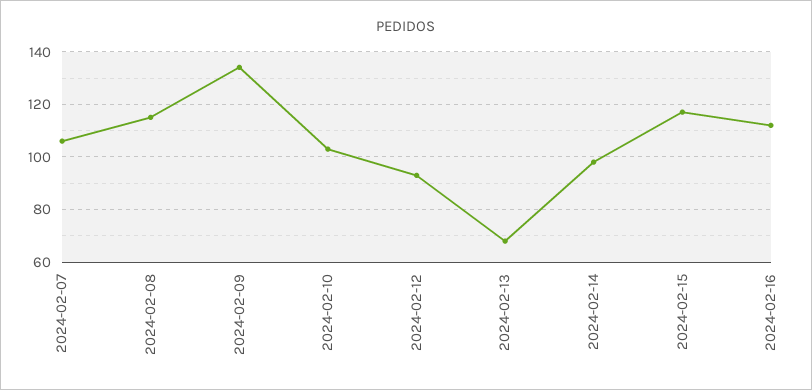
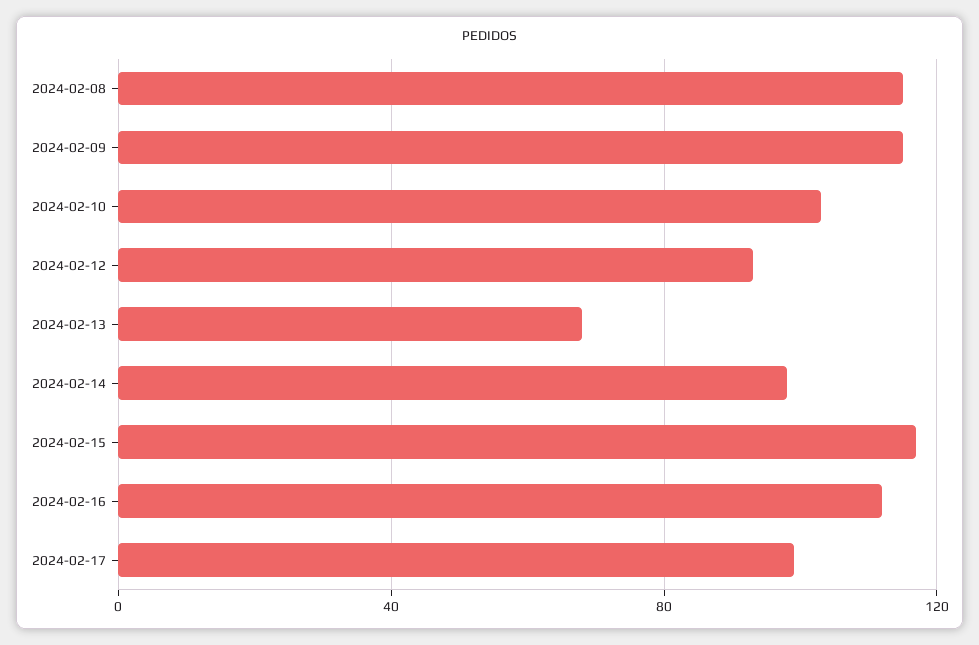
2024-02-07: 105 -> none
2024-02-09: 135 -> 115
2024-02-17: none -> 100

